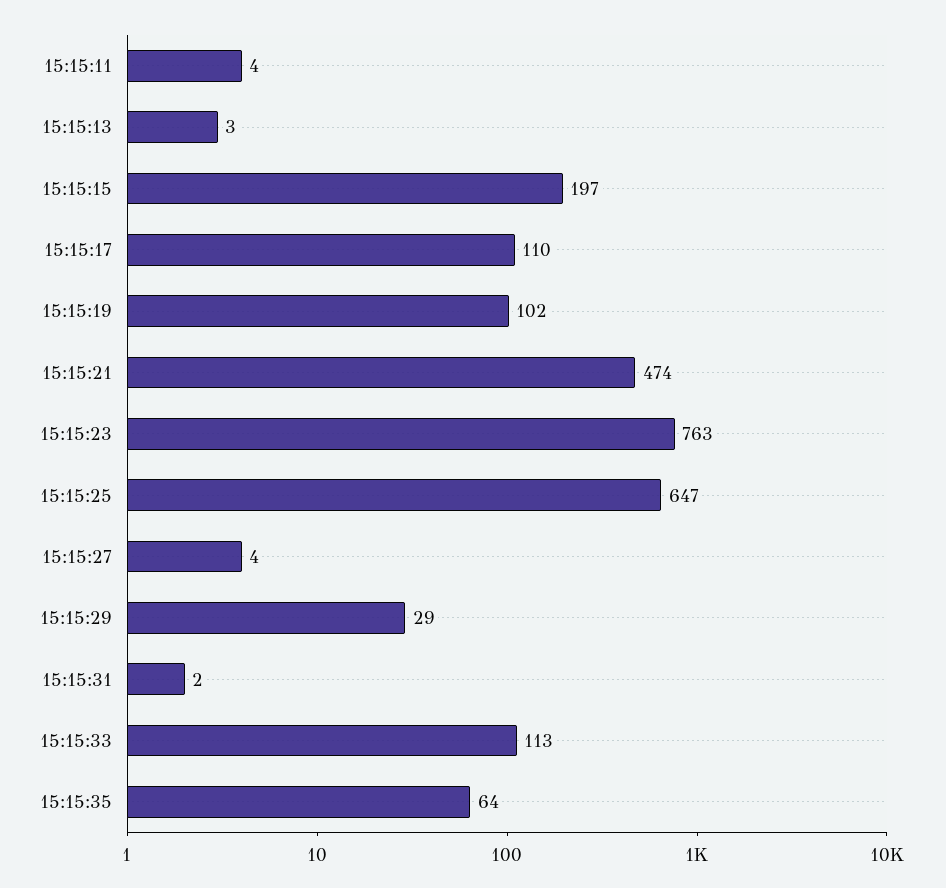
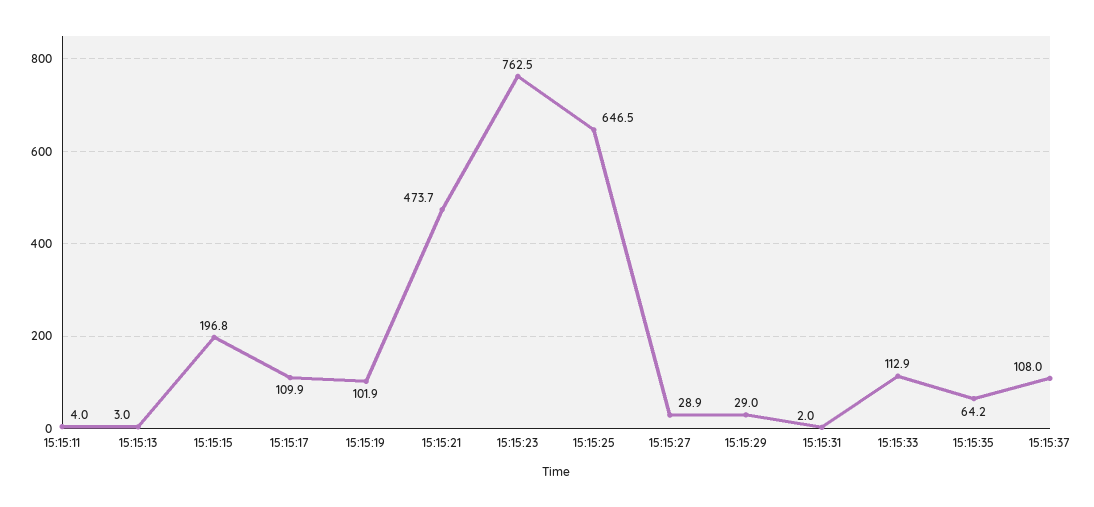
15:15:27: 4 -> 28.9
15:15:37: none -> 108

